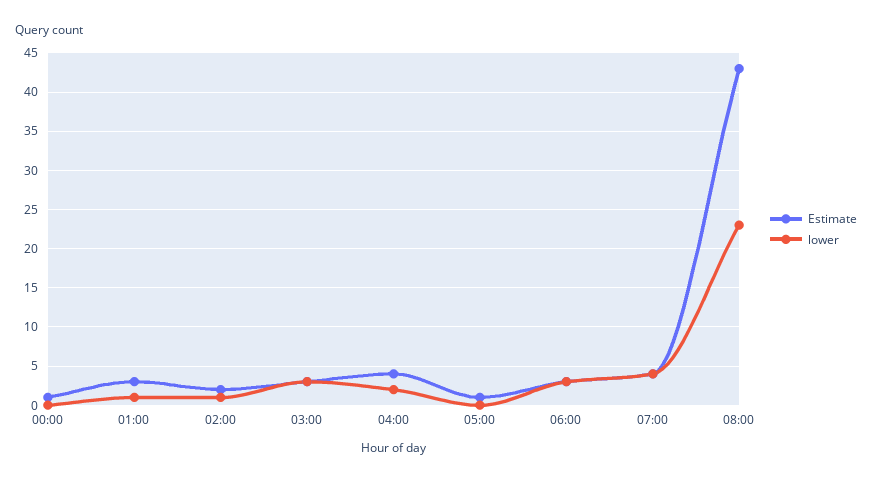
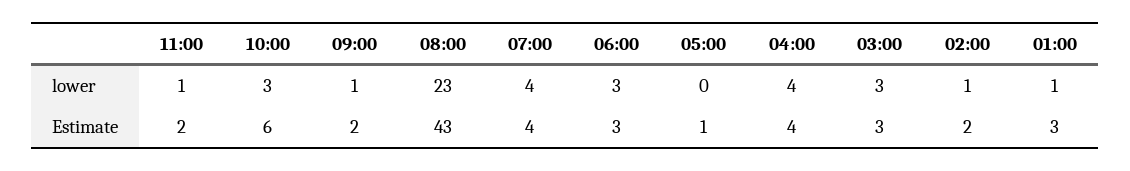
Estimate, 00:00: 1 -> none
lower, 00:00: 0 -> none
lower, 04:00: 2 -> 4
lower, 11:00: none -> 1
lower, 10:00: none -> 3
lower, 09:00: none -> 1
Estimate, 11:00: none -> 2
Estimate, 10:00: none -> 6
Estimate, 09:00: none -> 2

